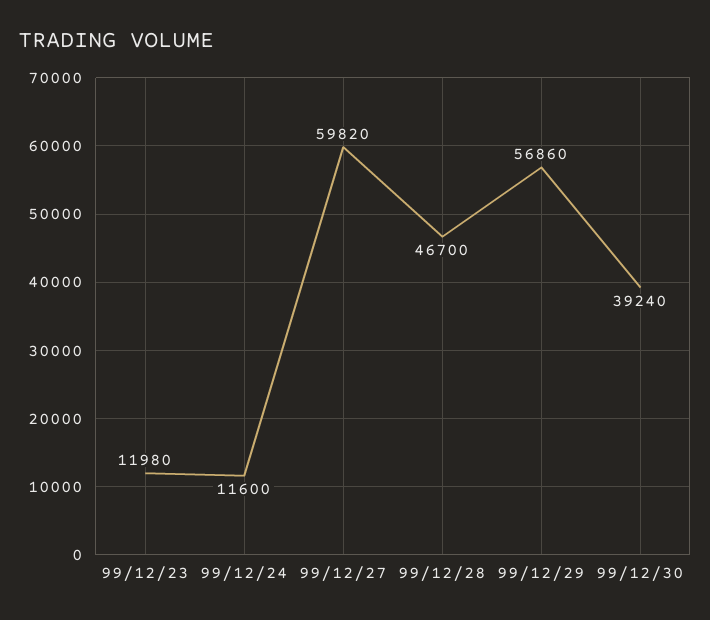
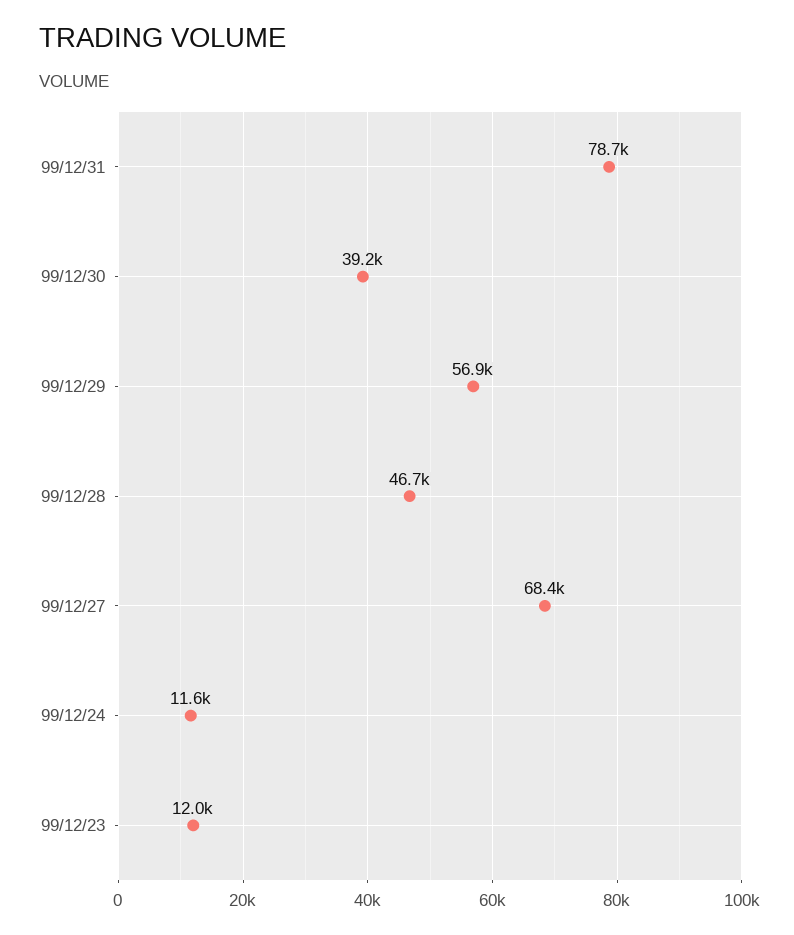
99/12/27: 59820 -> 68400
99/12/31: none -> 78700

